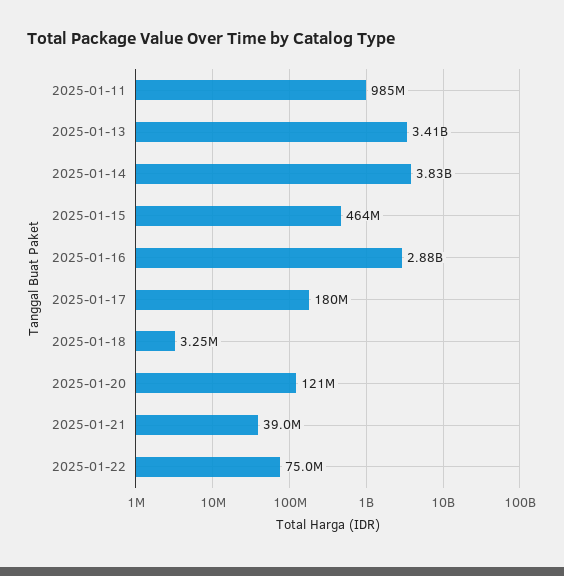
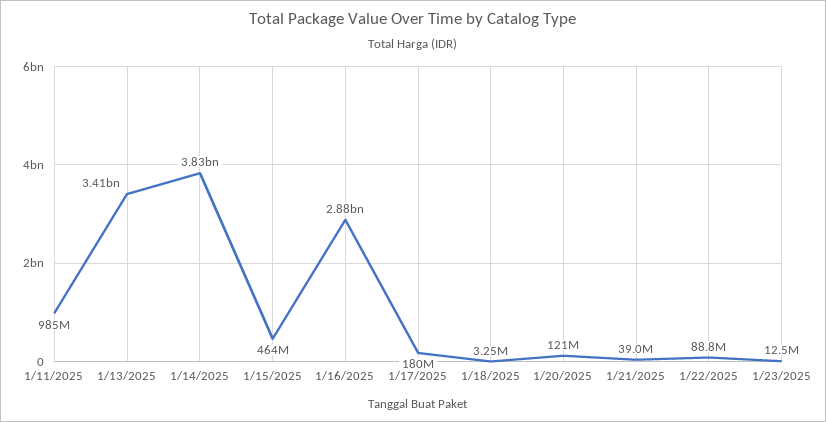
2025-01-22: 75000000 -> 88800000
1/23/2025: none -> 12500000

